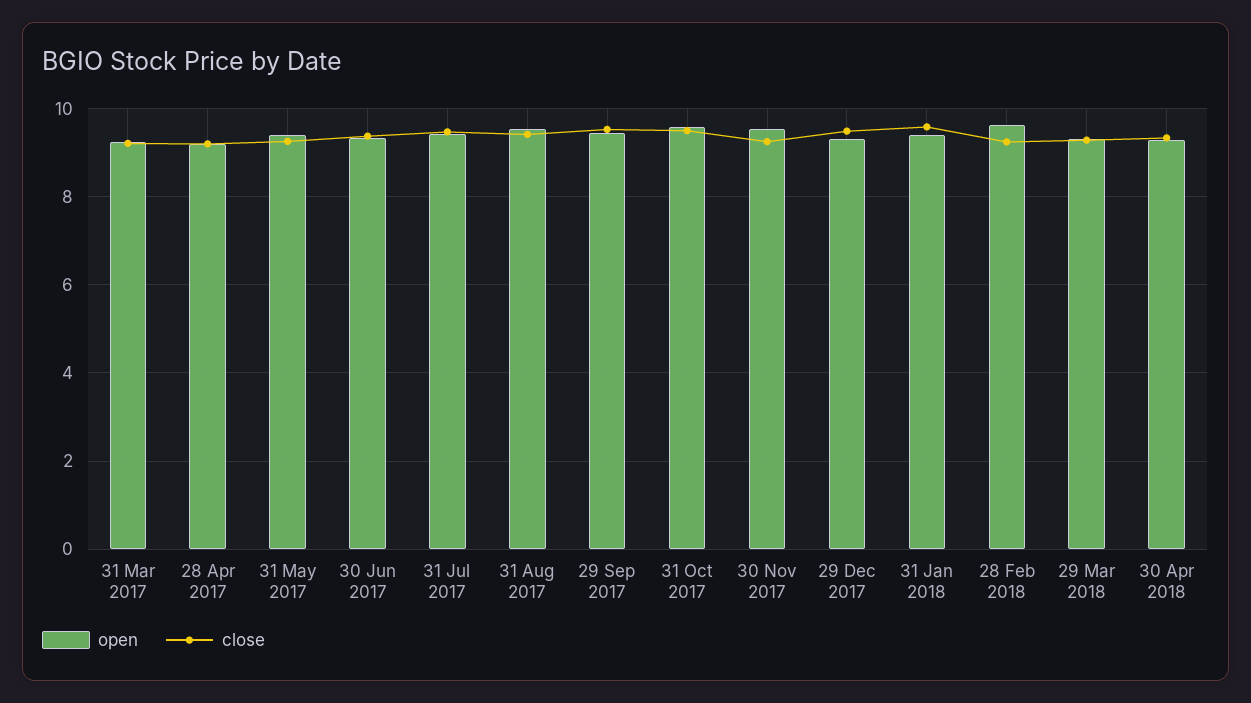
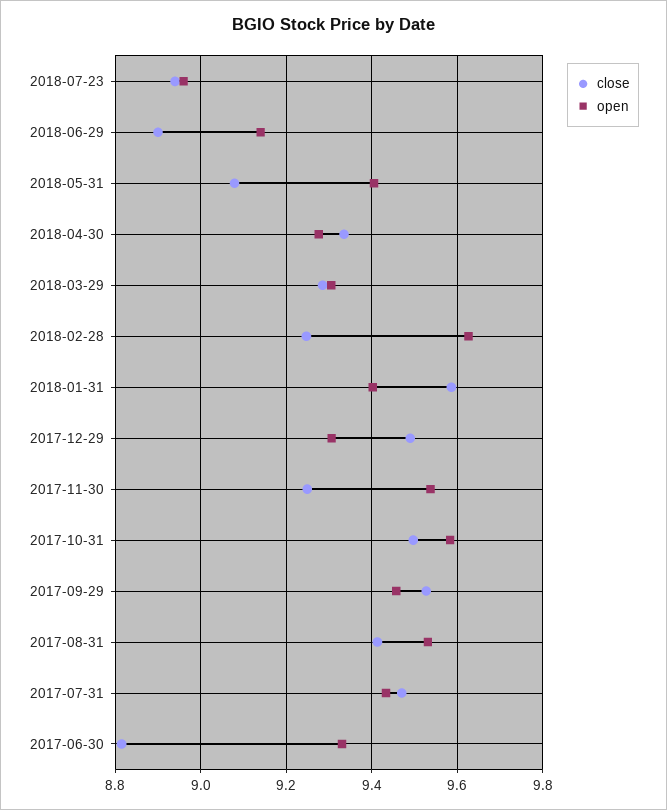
open, 31 Mar 2017: 9.2 -> none
close, 31 Mar 2017: 9.2 -> none
open, 28 Apr 2017: 9.2 -> none
close, 28 Apr 2017: 9.2 -> none
open, 31 May 2017: 9.4 -> none
close, 31 May 2017: 9.2 -> none
close, 30 Jun 2017: 9.4 -> 8.82
close, 2018-07-23: none -> 8.94
open, 2018-07-23: none -> 8.96
close, 2018-06-29: none -> 8.9
open, 2018-06-29: none -> 9.14
close, 2018-05-31: none -> 9.08
open, 2018-05-31: none -> 9.4

